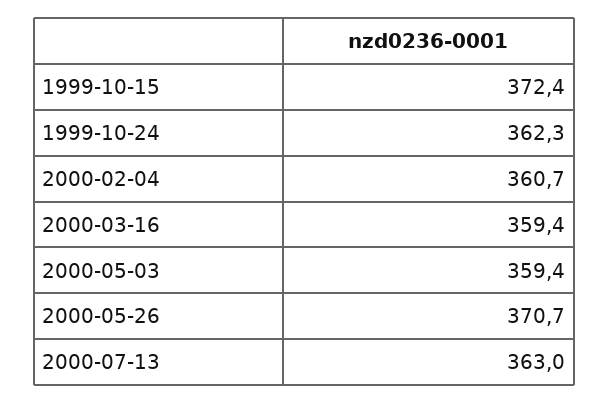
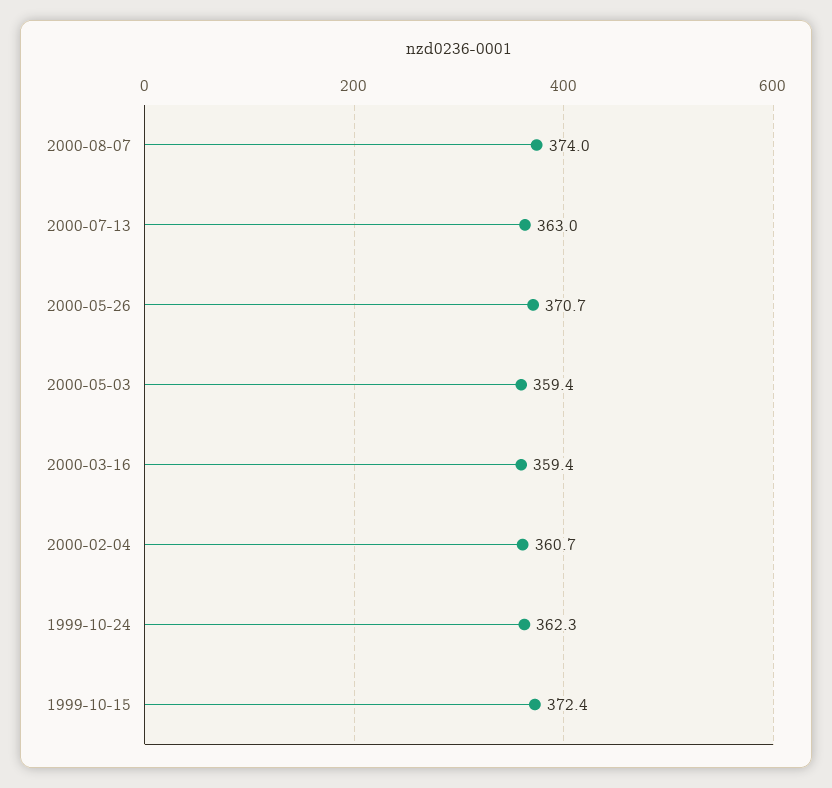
2000-08-07: none -> 374

